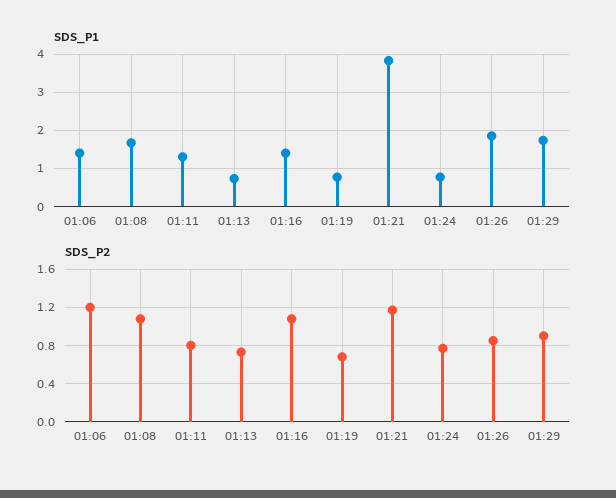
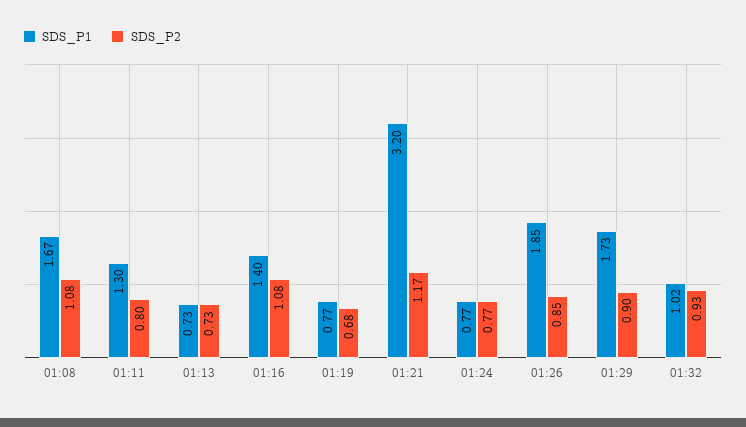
SDS_P1, 01:06: 1.4 -> none
SDS_P1, 01:21: 3.8 -> 3.2
SDS_P2, 01:06: 1.2 -> none
SDS_P1, 01:32: none -> 1.02
SDS_P2, 01:32: none -> 0.93

